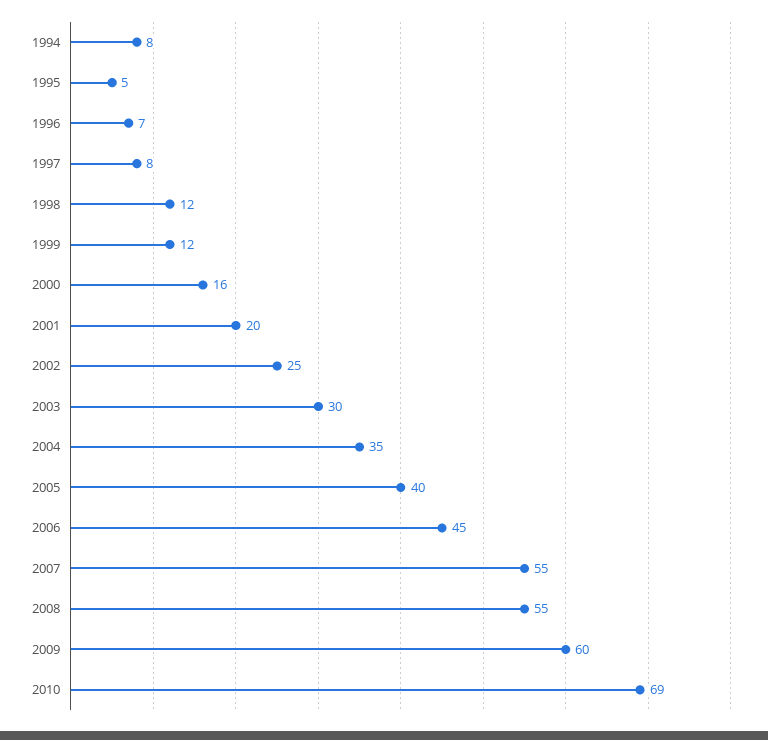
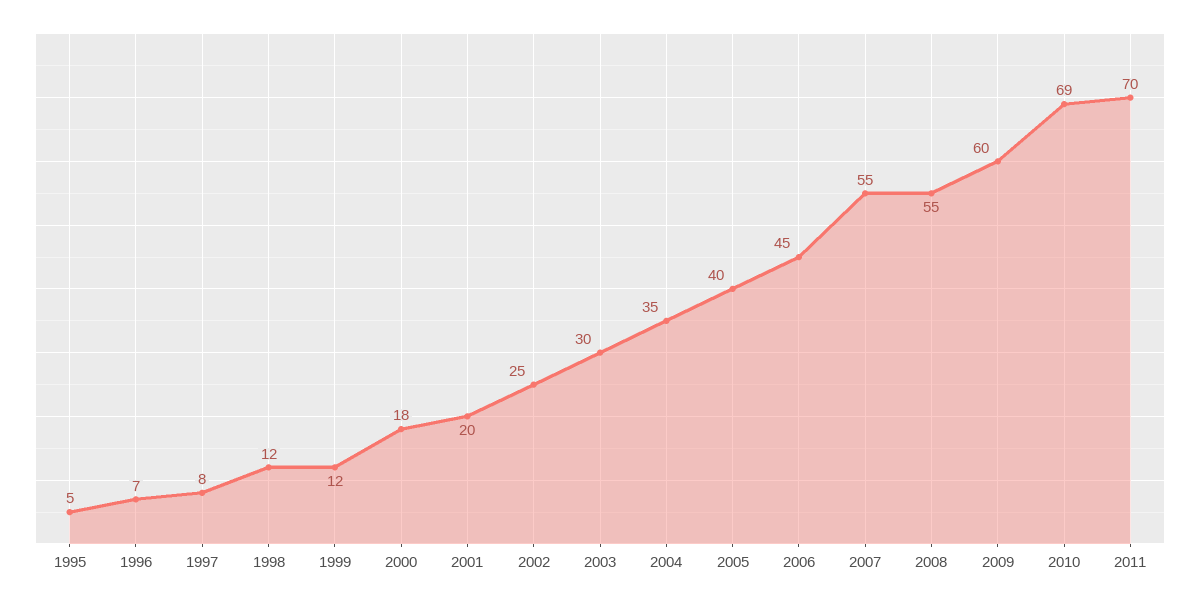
1994: 8 -> none
2000: 16 -> 18
2011: none -> 70

